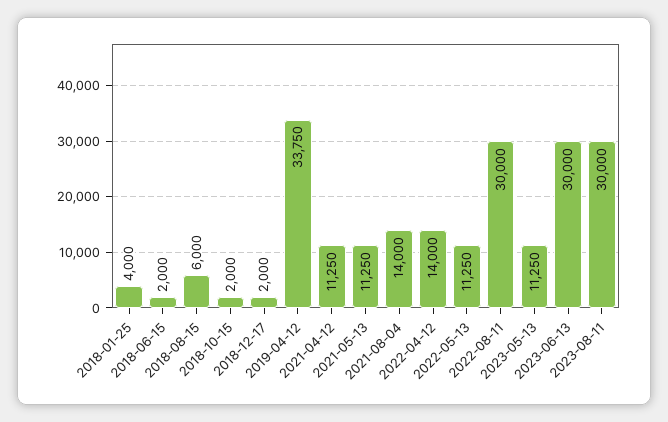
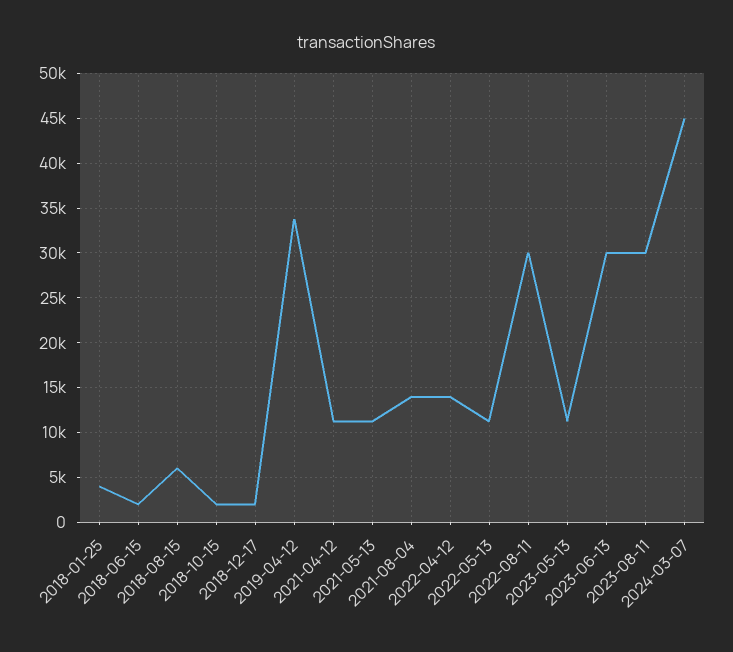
2024-03-07: none -> 45000

